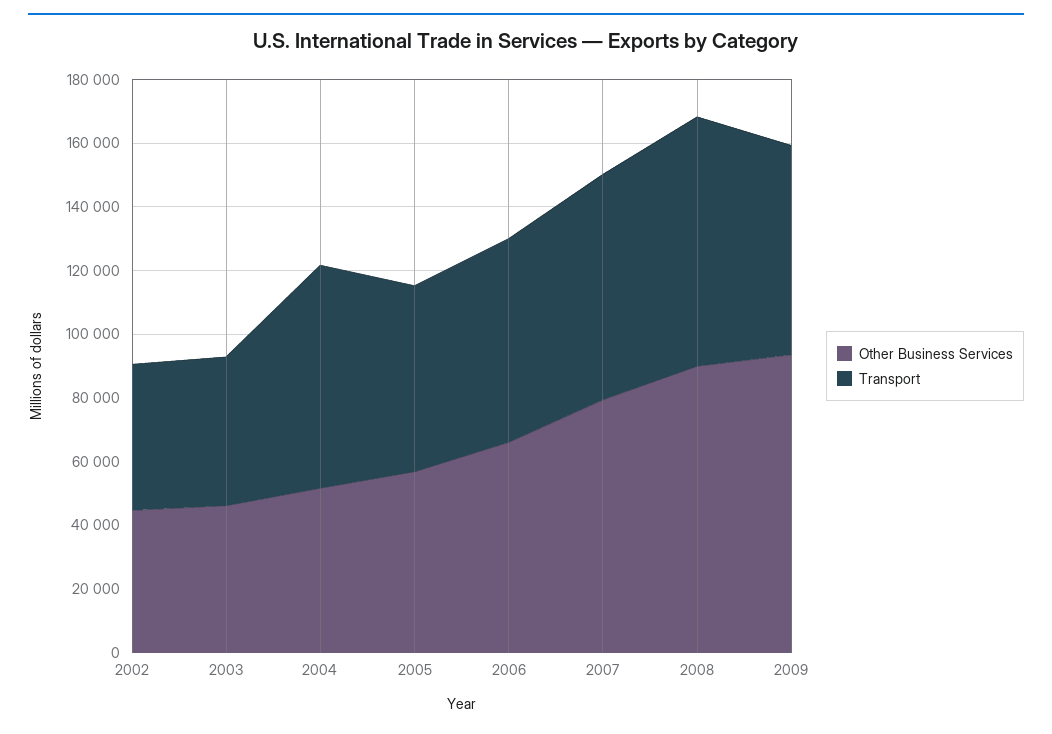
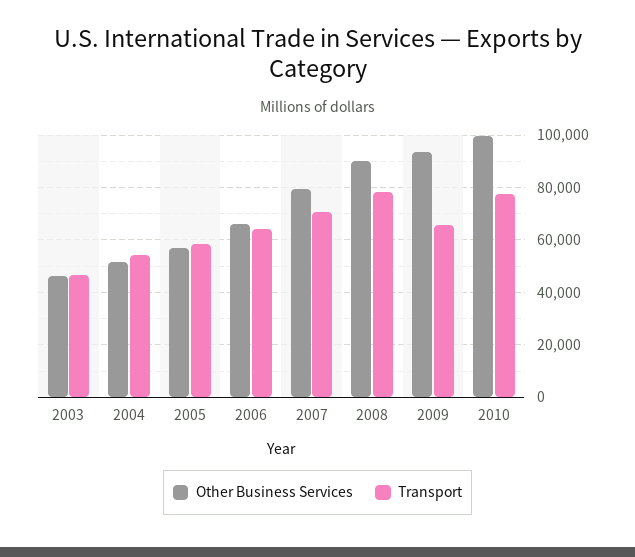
Other Business Services, 2002: 45000 -> none
Transport, 2002: 45000 -> none
Transport, 2004: 70000 -> 55000
Other Business Services, 2010: none -> 100000
Transport, 2010: none -> 77500

